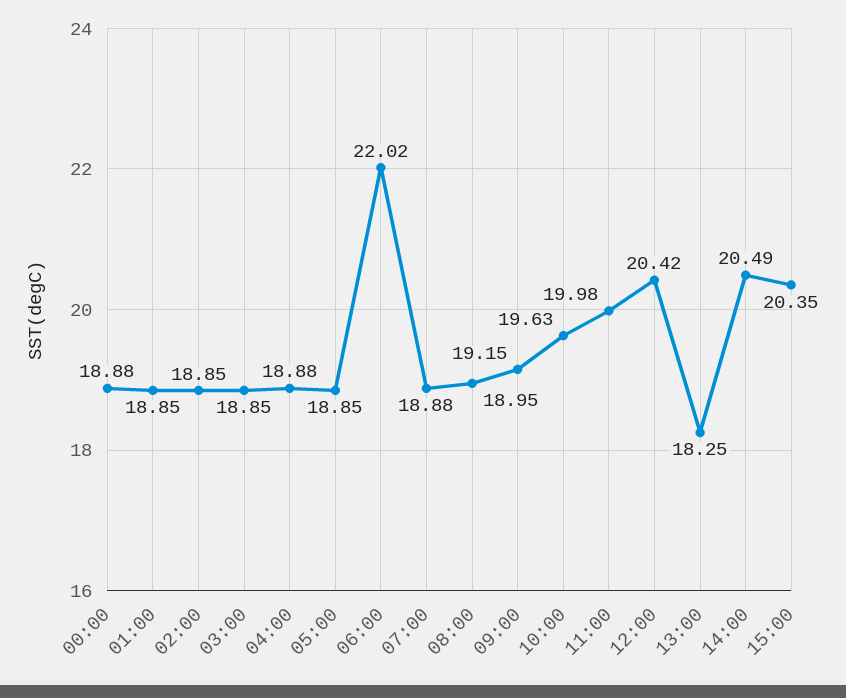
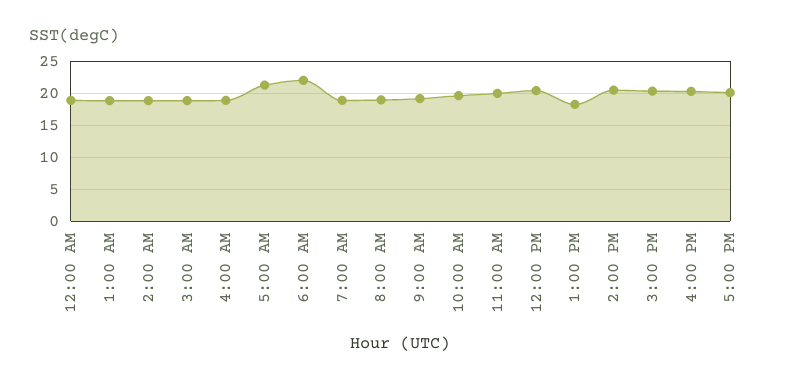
05:00: 18.85 -> 21
4:00 PM: none -> 20
5:00 PM: none -> 20

